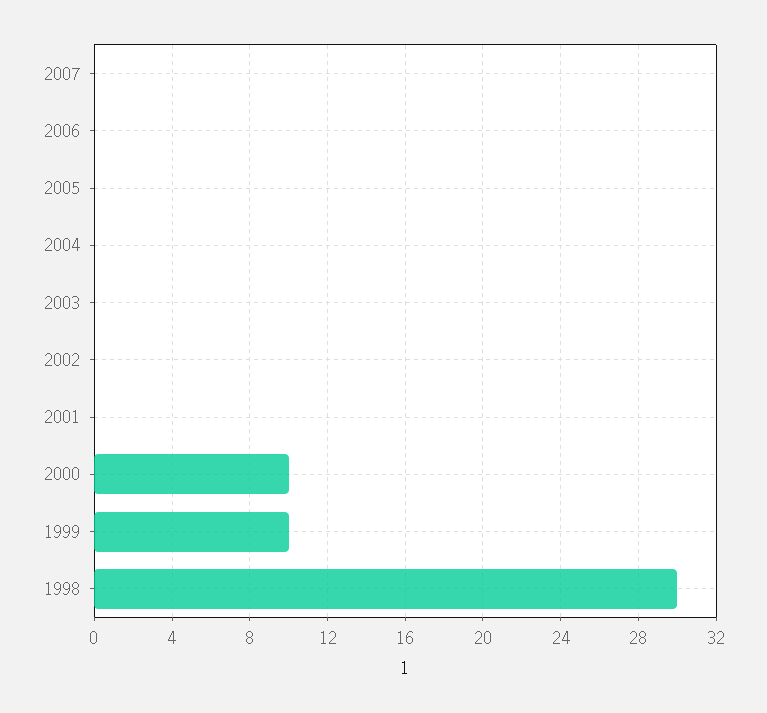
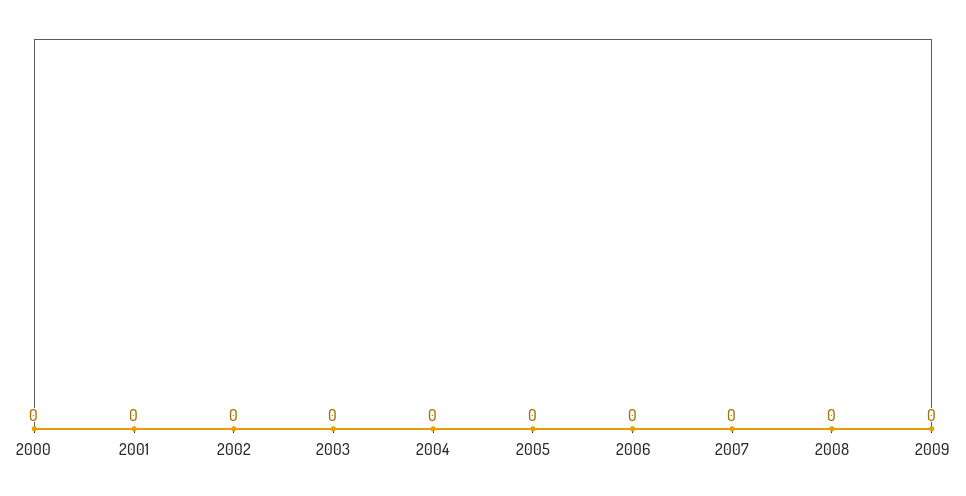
2000: 10 -> 0
1999: 10 -> none
1998: 30 -> none
2008: none -> 0
2009: none -> 0

